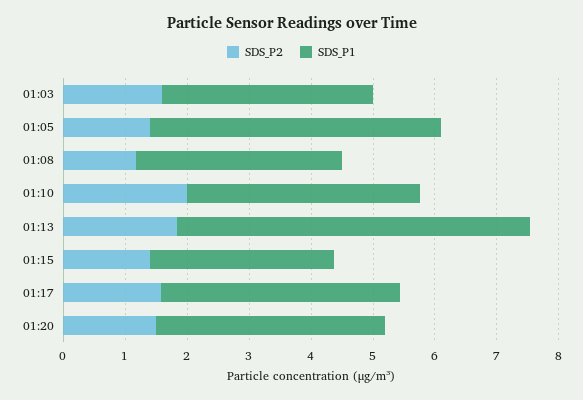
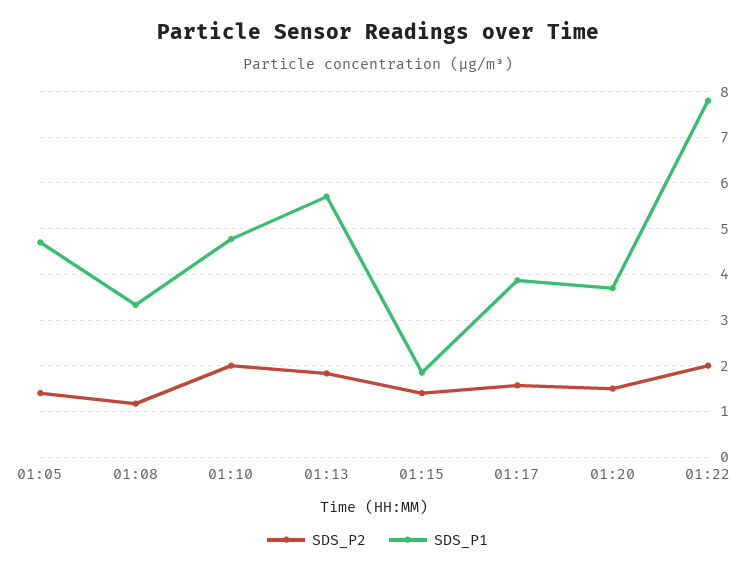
SDS_P2, 01:03: 1.6 -> none
SDS_P1, 01:03: 3.4 -> none
SDS_P1, 01:10: 3.8 -> 4.8
SDS_P1, 01:15: 3 -> 1.8
SDS_P2, 01:22: none -> 2
SDS_P1, 01:22: none -> 7.8

